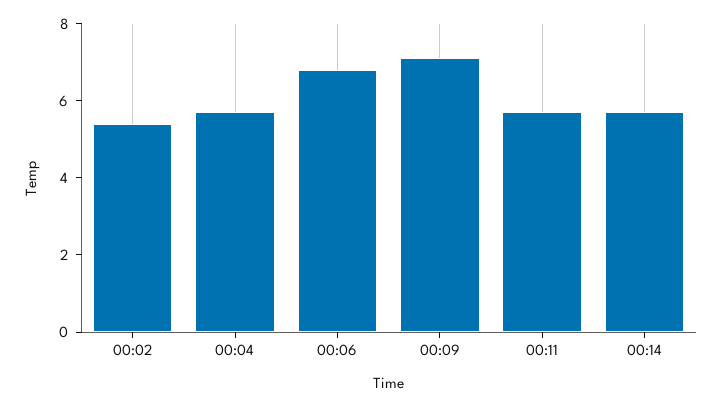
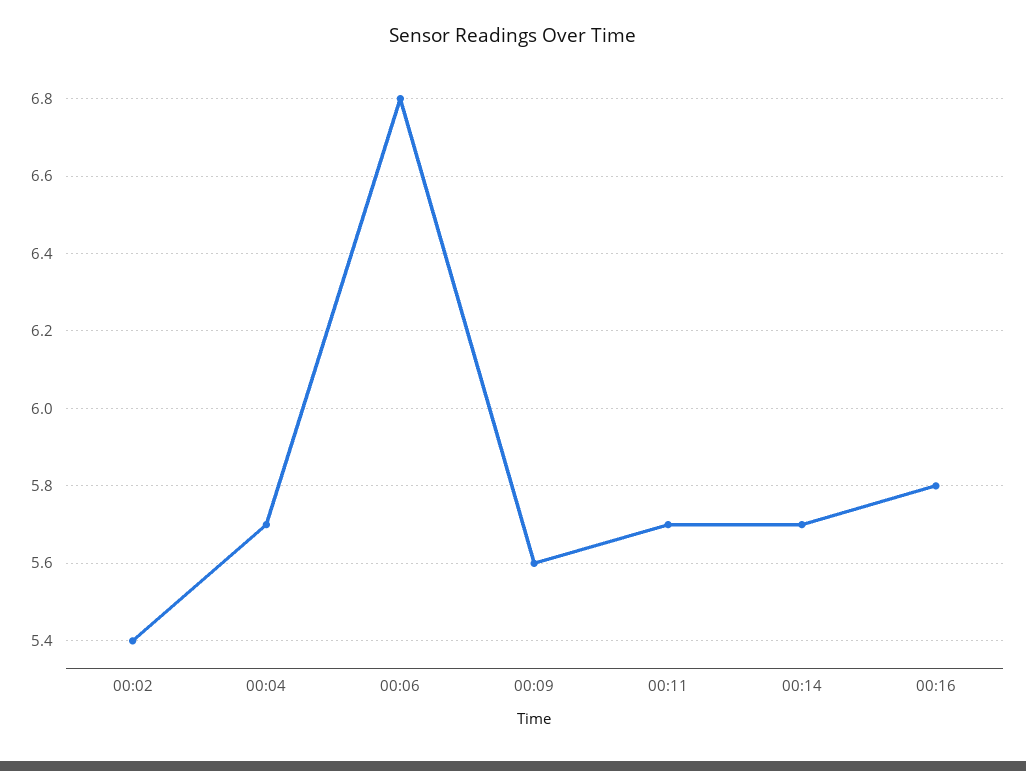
00:09: 7 -> 5.6
00:16: none -> 5.8

